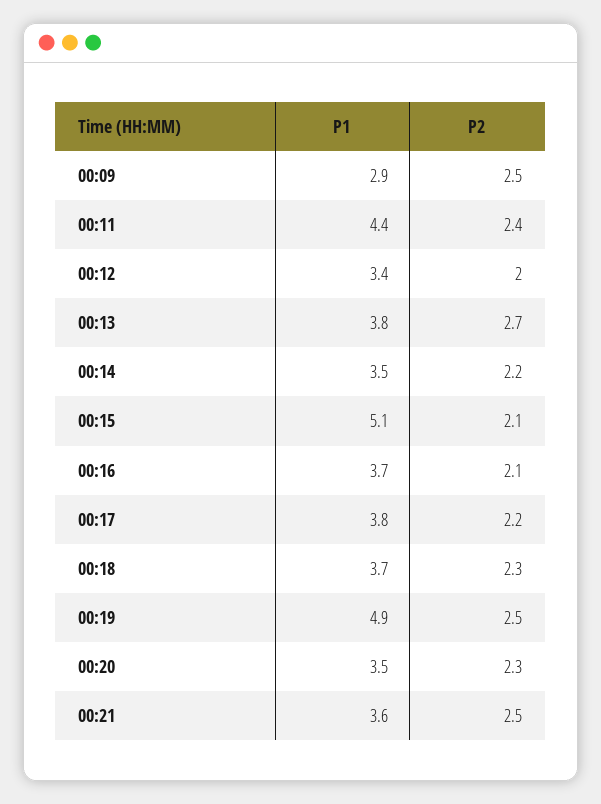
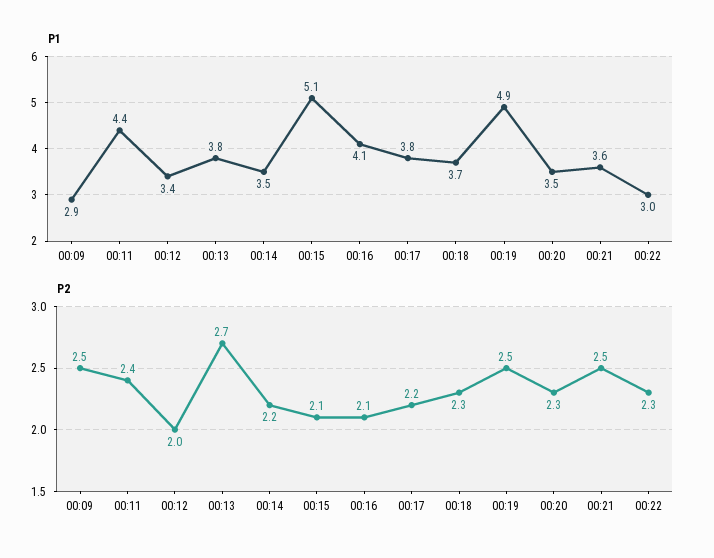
P1, 00:16: 3.7 -> 4.1
P1, 00:22: none -> 3
P2, 00:22: none -> 2.3

